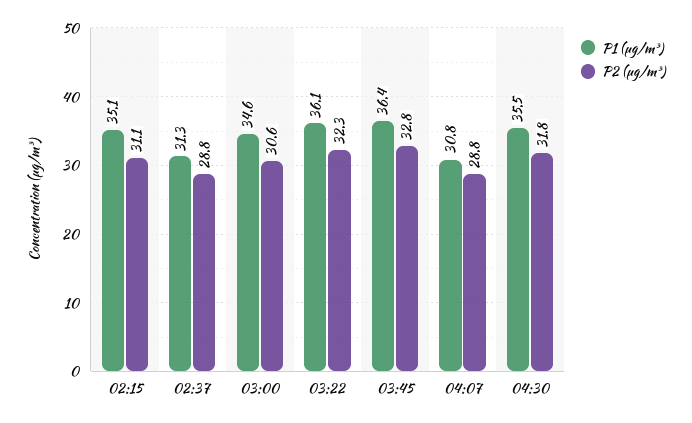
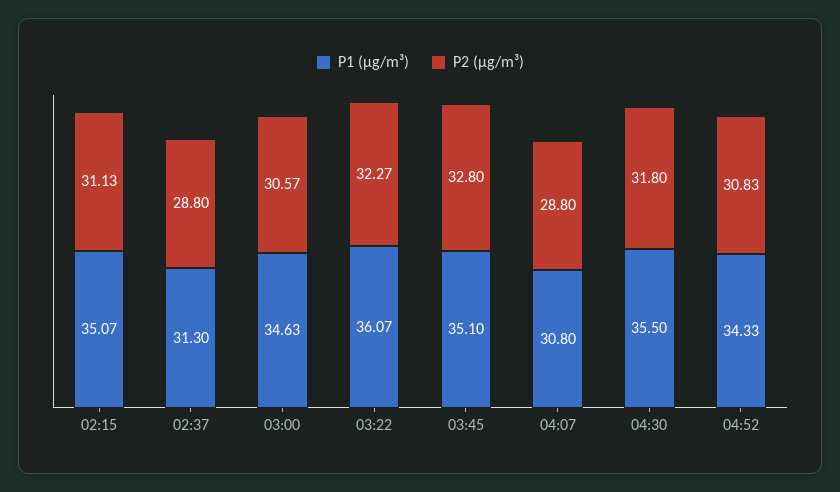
P1 (µg/m³), 03:45: 36.4 -> 35.1
P1 (µg/m³), 04:52: none -> 34.33
P2 (µg/m³), 04:52: none -> 30.83

